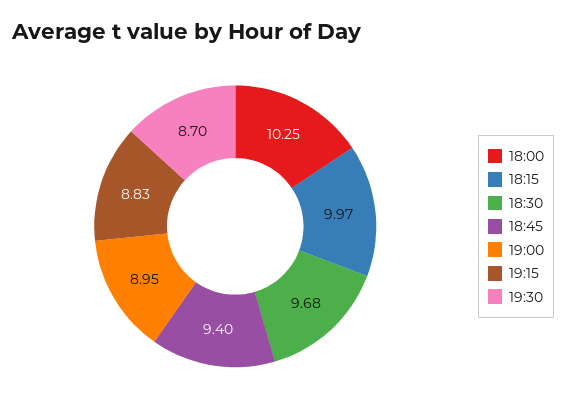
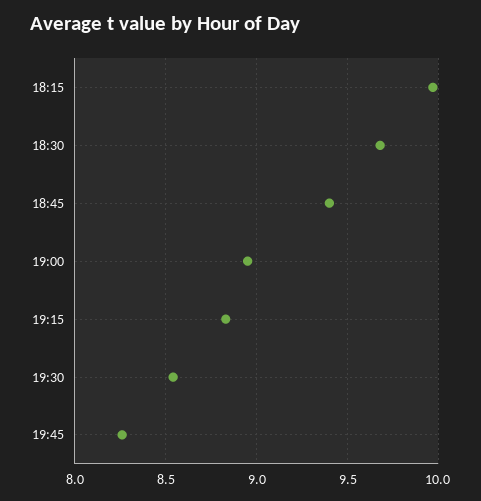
18:00: 10.25 -> none
19:30: 8.7 -> 8.55
19:45: none -> 8.25

